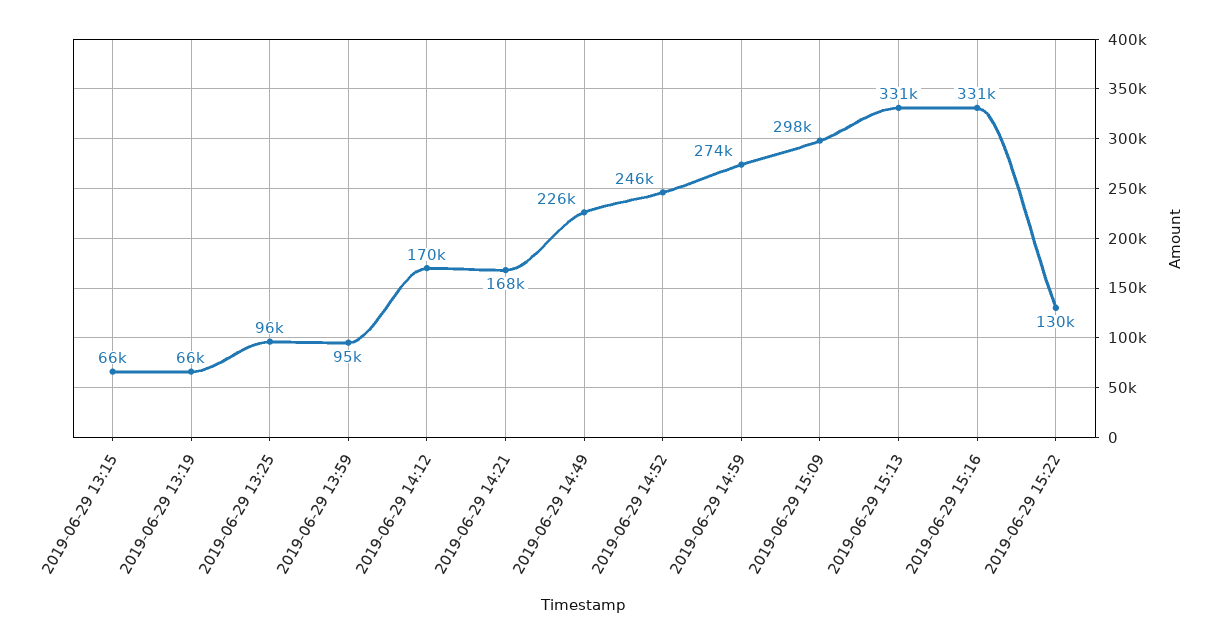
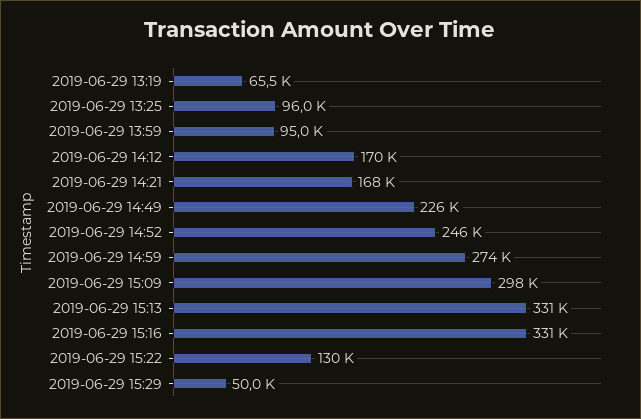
2019-06-29 13:15: 66000 -> none
2019-06-29 15:29: none -> 50000

